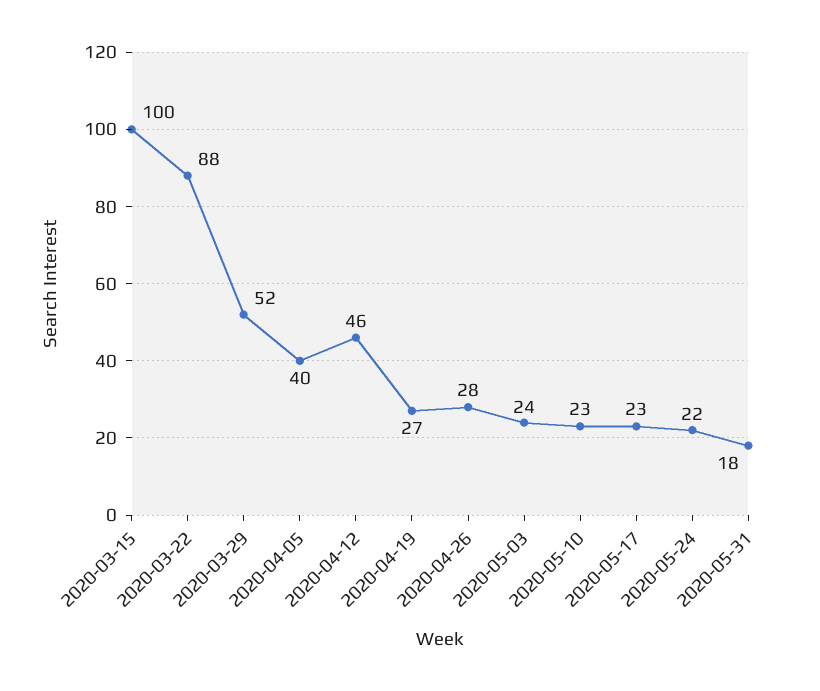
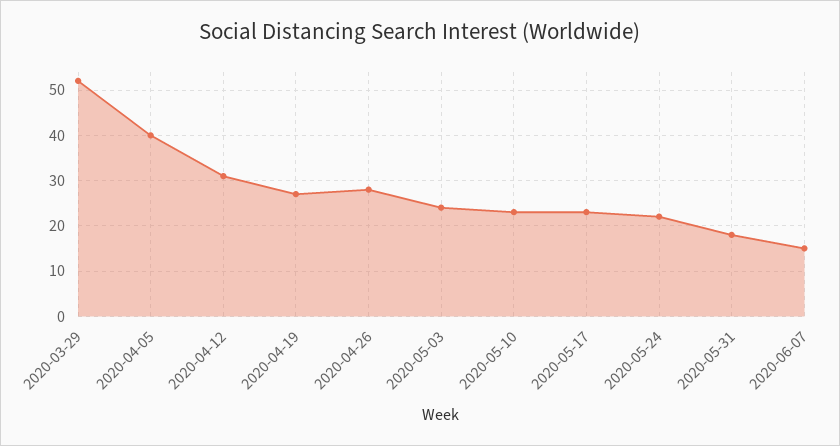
2020-03-15: 100 -> none
2020-03-22: 88 -> none
2020-04-12: 46 -> 30
2020-06-07: none -> 15

